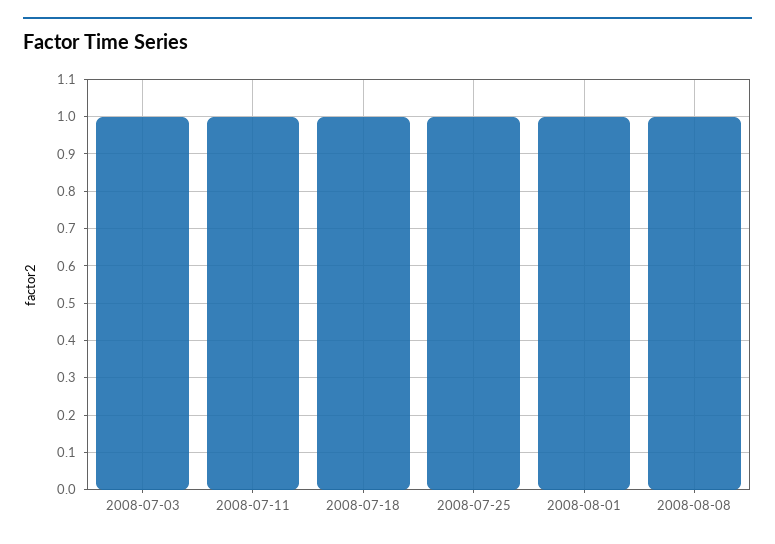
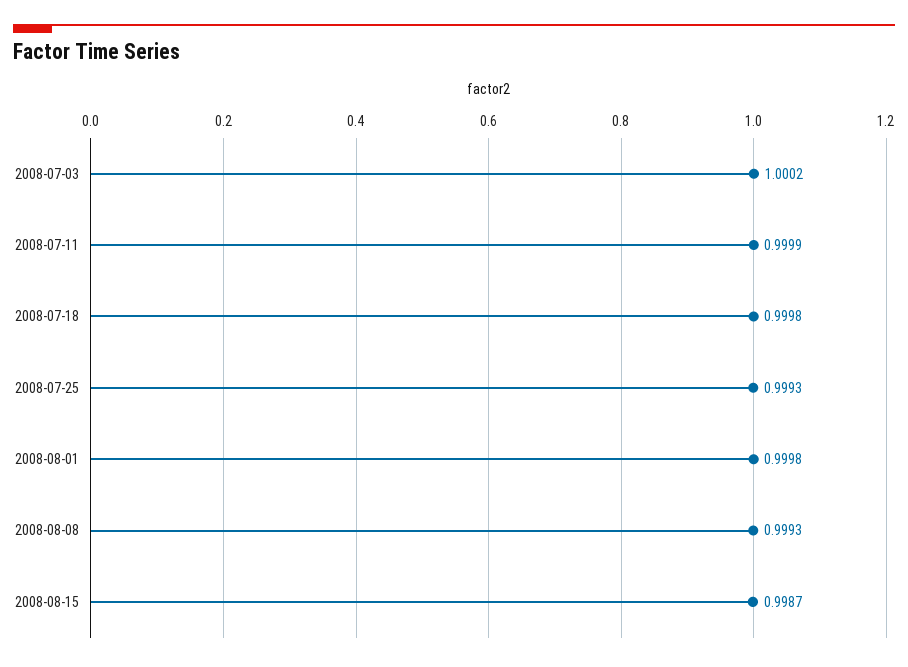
2008-08-15: none -> 0.9987

